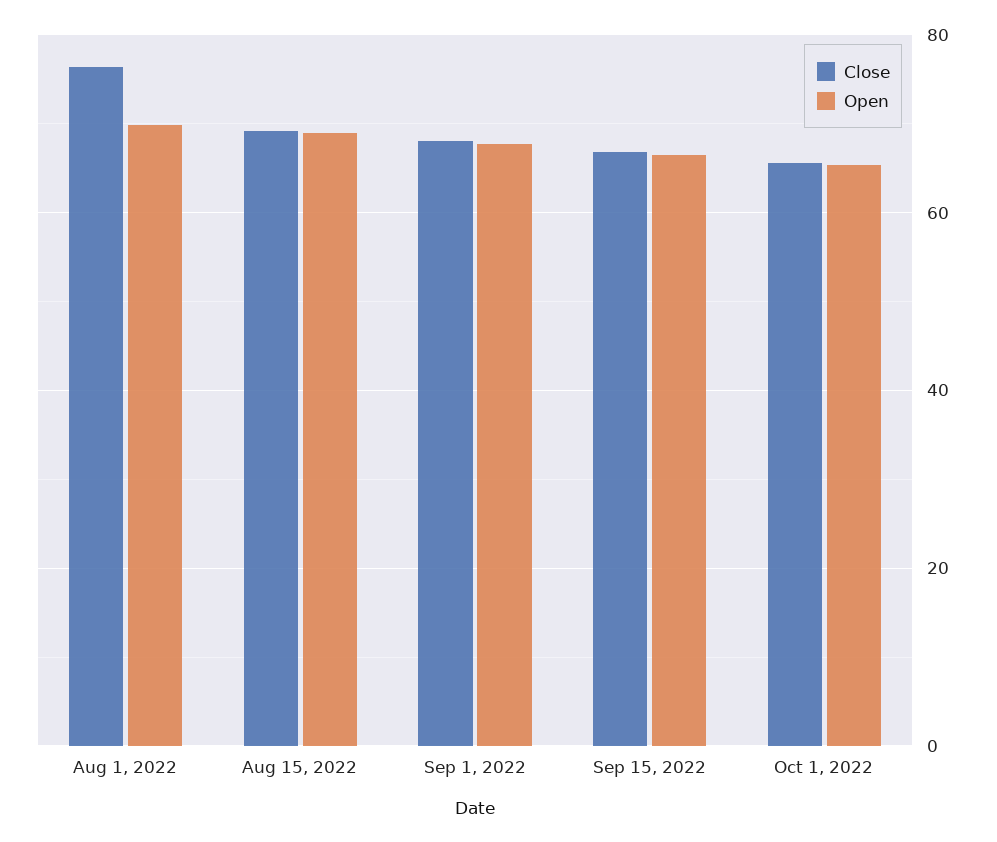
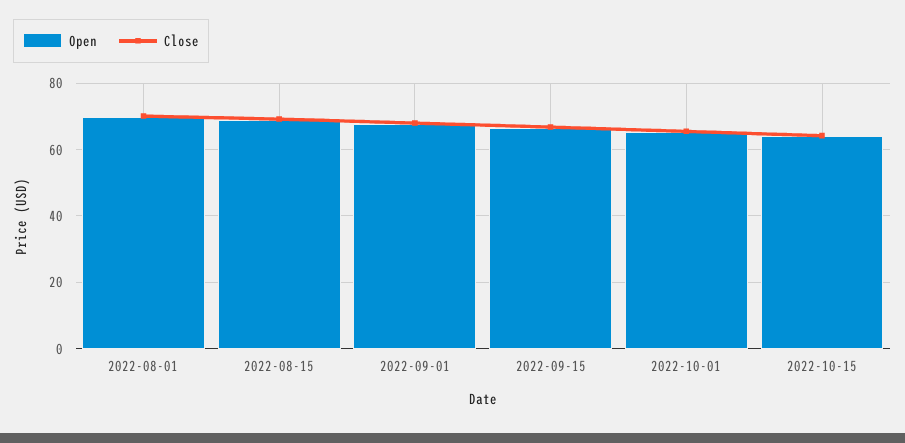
Close, Aug 1, 2022: 76 -> 70
Open, 2022-10-15: none -> 64
Close, 2022-10-15: none -> 64

